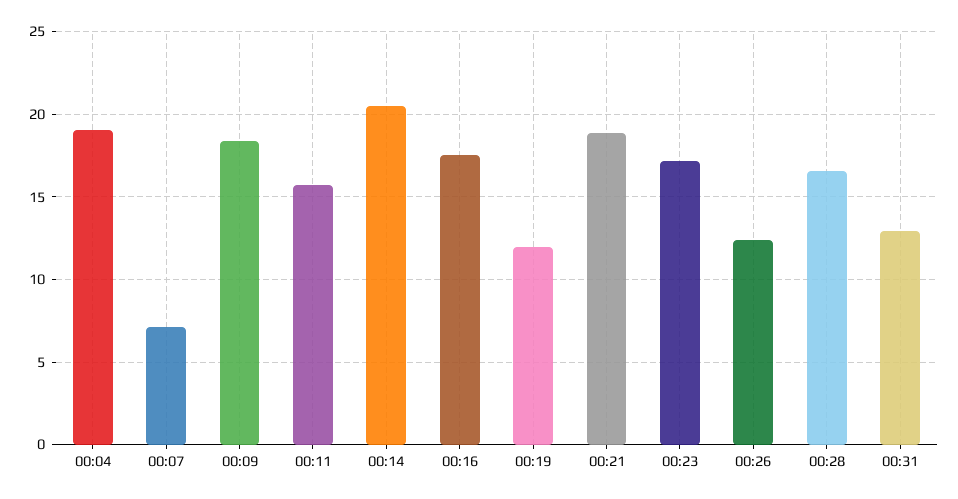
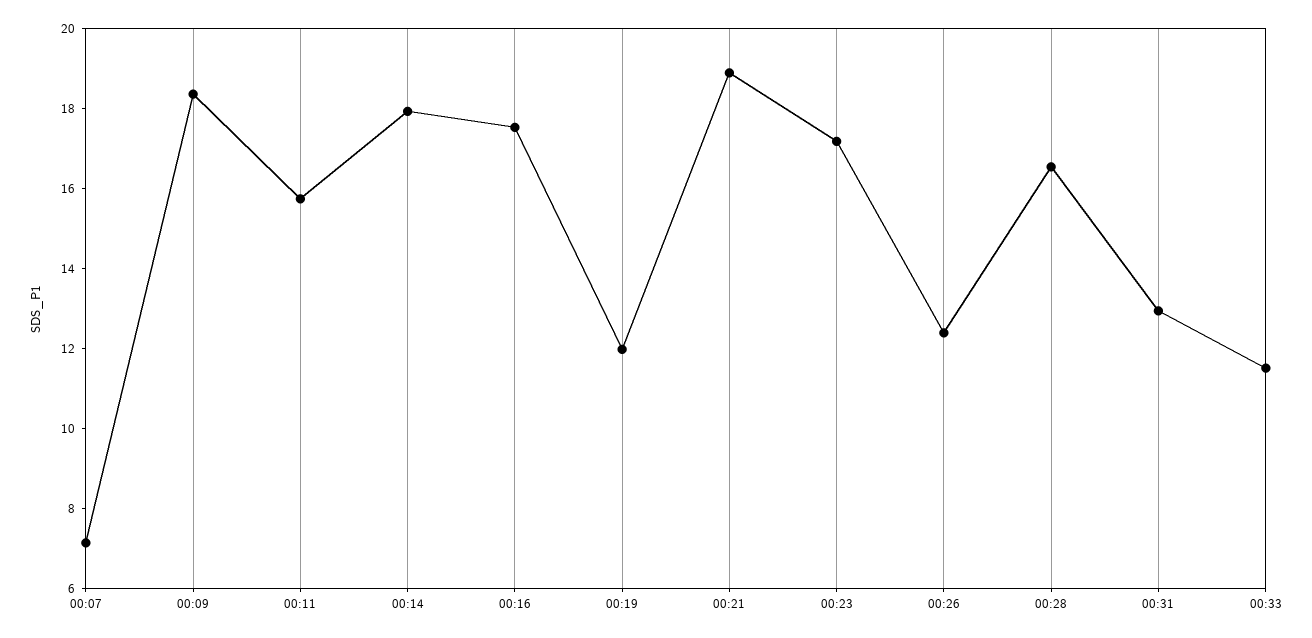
00:04: 19 -> none
00:14: 20.5 -> 18
00:33: none -> 11.5

